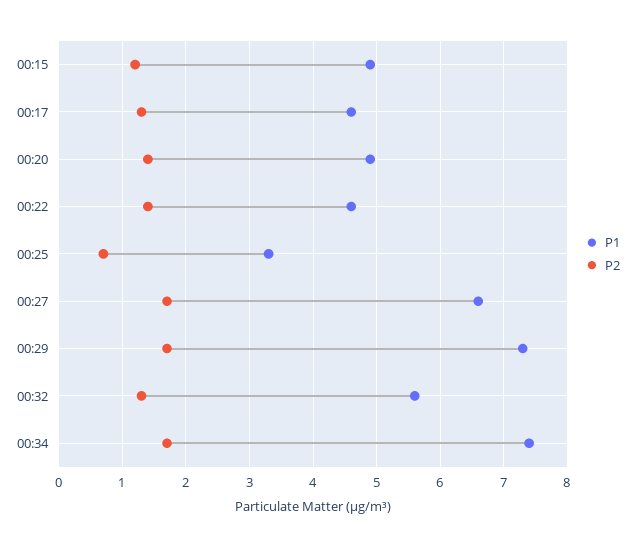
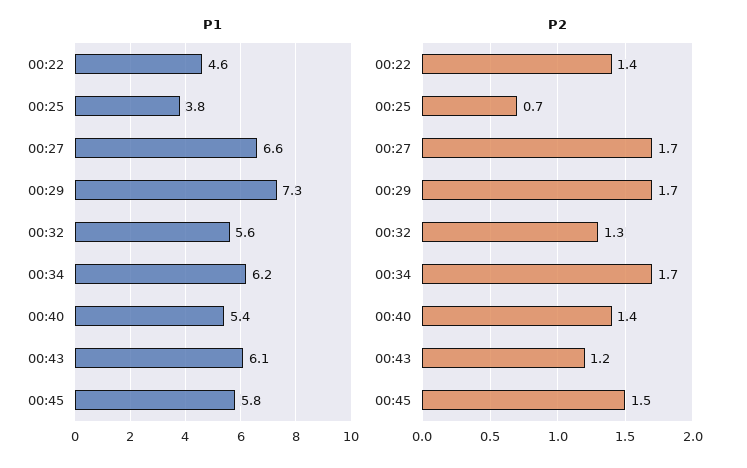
P1, 00:15: 4.9 -> none
P2, 00:15: 1.2 -> none
P1, 00:17: 4.6 -> none
P2, 00:17: 1.3 -> none
P1, 00:20: 4.9 -> none
P2, 00:20: 1.4 -> none
P1, 00:25: 3.3 -> 3.8
P1, 00:34: 7.4 -> 6.2
P1, 00:40: none -> 5.4
P1, 00:43: none -> 6.1
P1, 00:45: none -> 5.8
P2, 00:40: none -> 1.4
P2, 00:43: none -> 1.2
P2, 00:45: none -> 1.5

